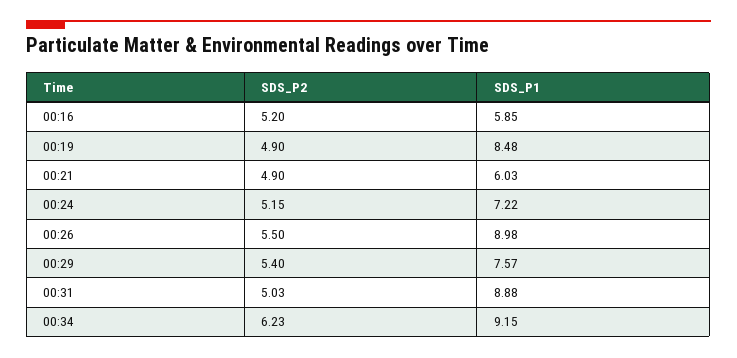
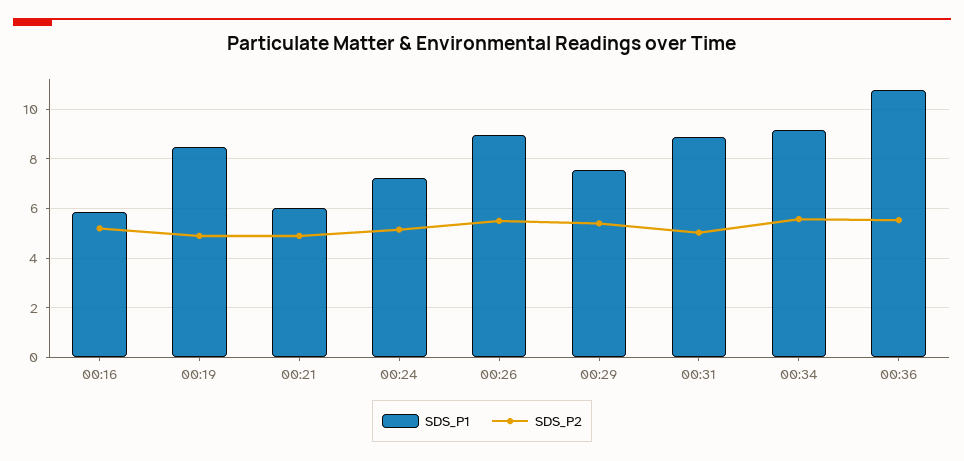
SDS_P2, 00:34: 6.23 -> 5.5
SDS_P1, 00:36: none -> 10.75
SDS_P2, 00:36: none -> 5.5

